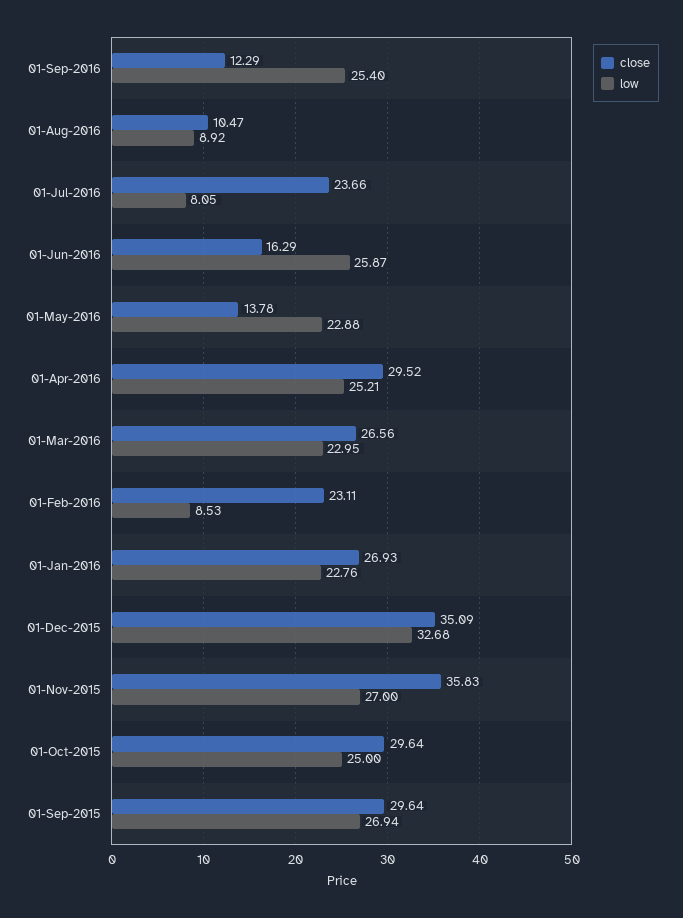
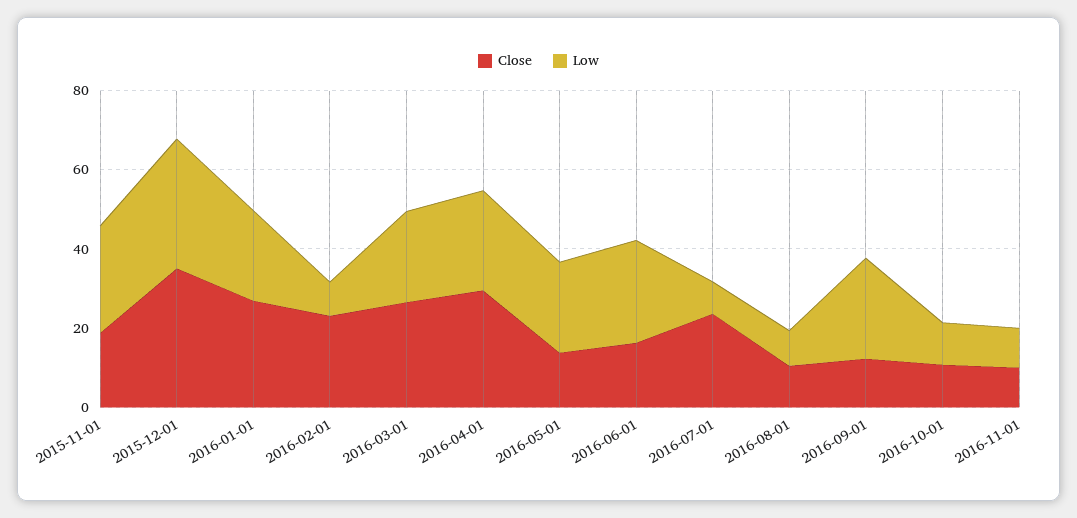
close, 01-Nov-2015: 35.83 -> 20
close, 01-Oct-2015: 29.64 -> none
low, 01-Oct-2015: 25 -> none
close, 01-Sep-2015: 29.64 -> none
low, 01-Sep-2015: 26.94 -> none
close, 2016-10-01: none -> 10
low, 2016-10-01: none -> 10
close, 2016-11-01: none -> 10
low, 2016-11-01: none -> 10

